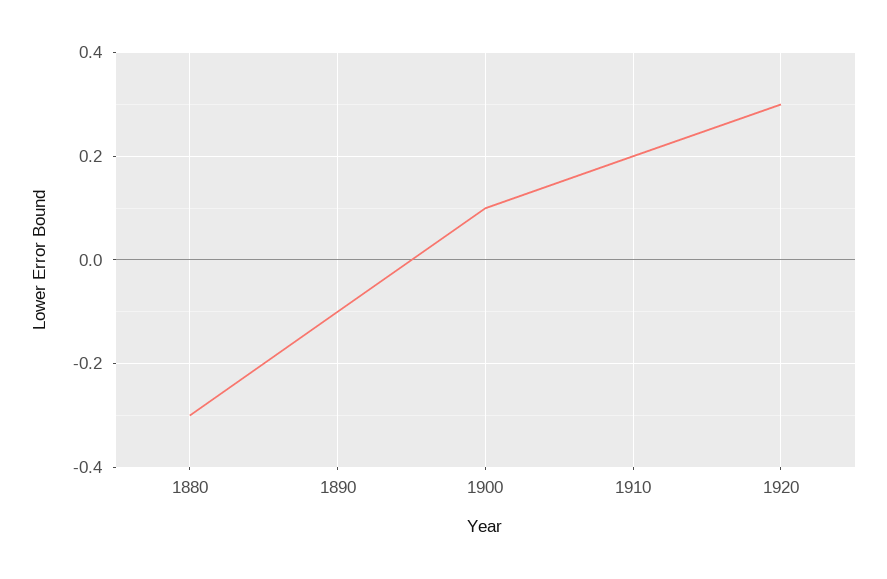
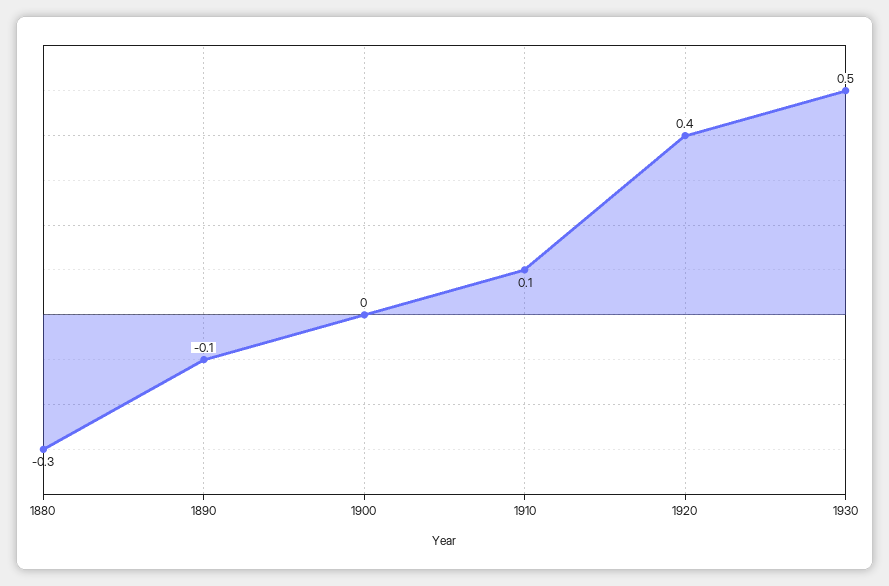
1900: 0.1 -> 0
1910: 0.2 -> 0.1
1920: 0.3 -> 0.4
1930: none -> 0.5

